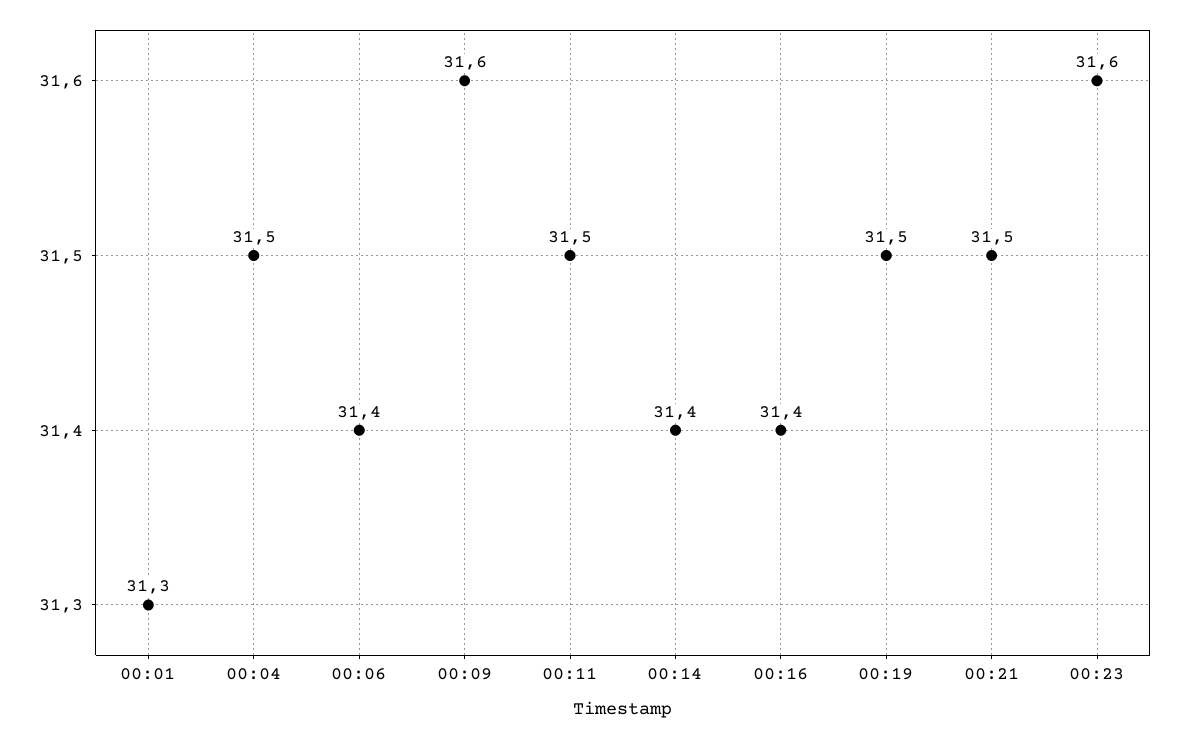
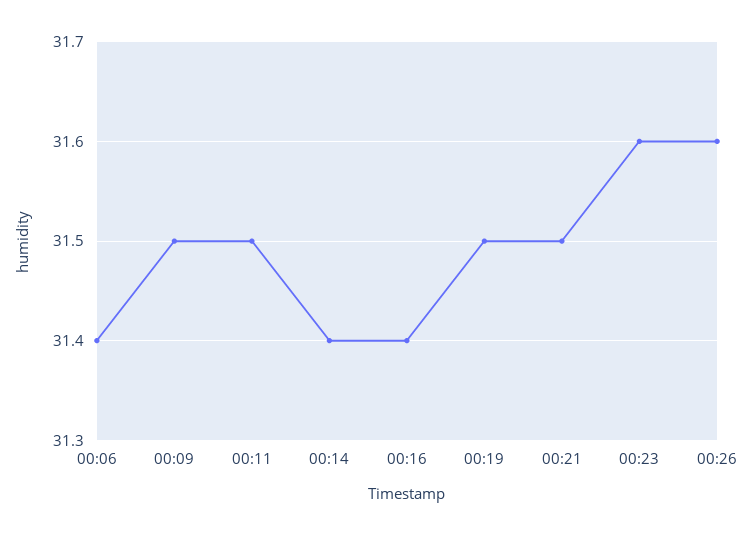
00:01: 31.3 -> none
00:04: 31.5 -> none
00:09: 31.6 -> 31.5
00:26: none -> 31.6

